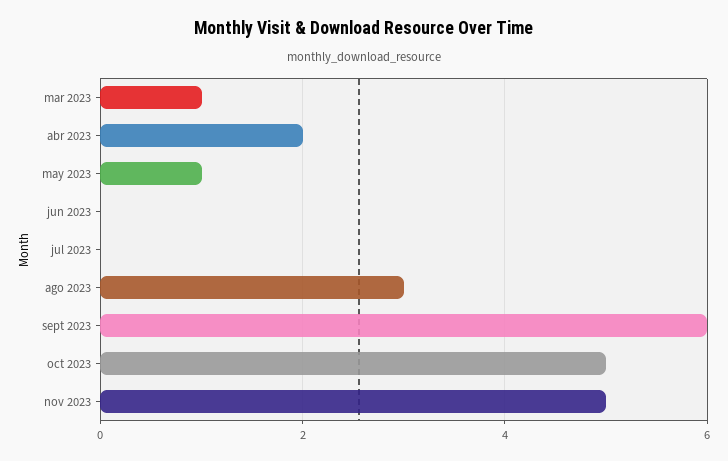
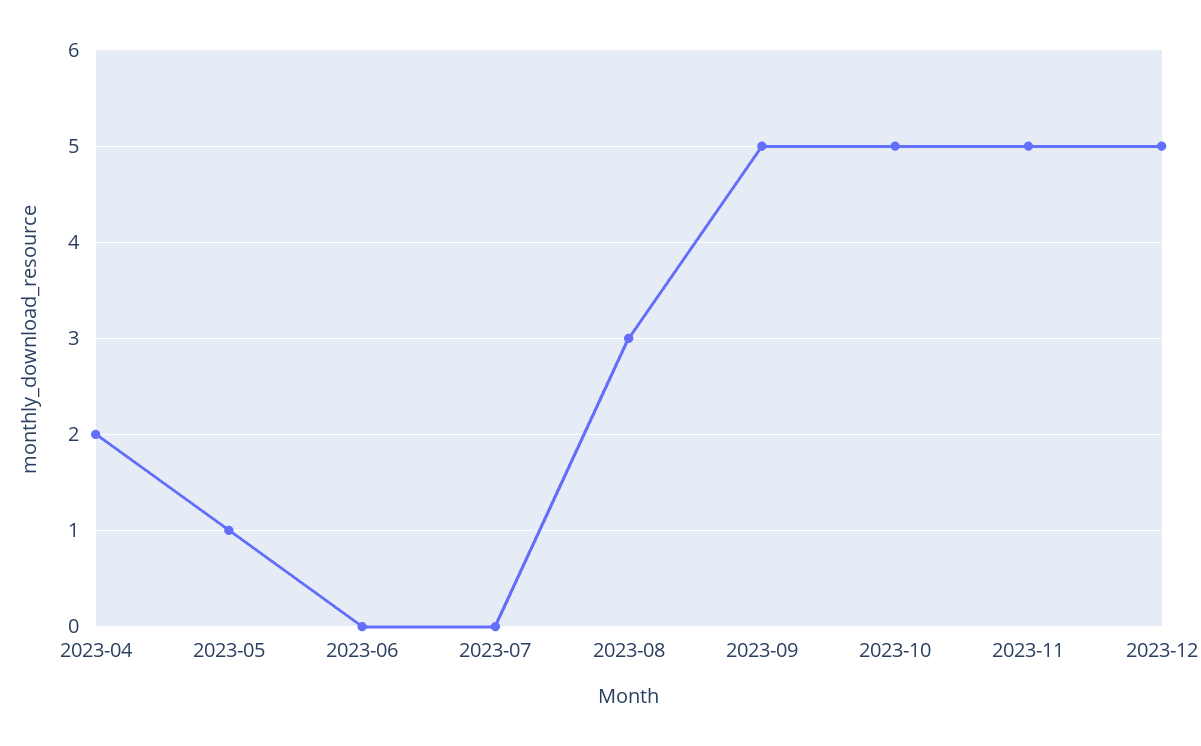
mar 2023: 1 -> none
sept 2023: 6 -> 5
2023-12: none -> 5

